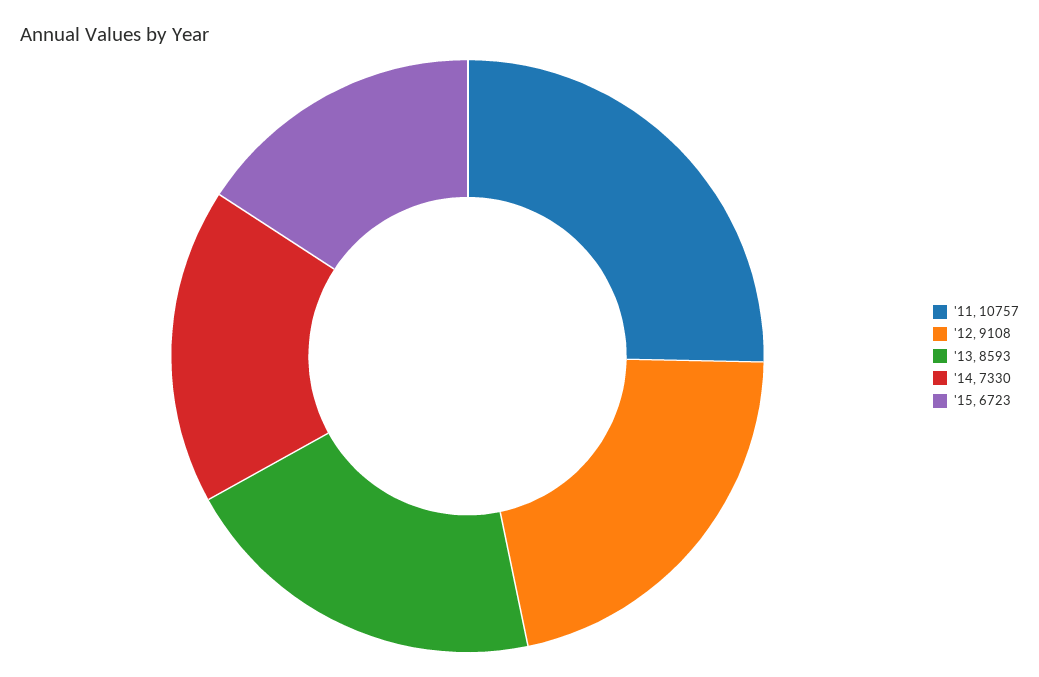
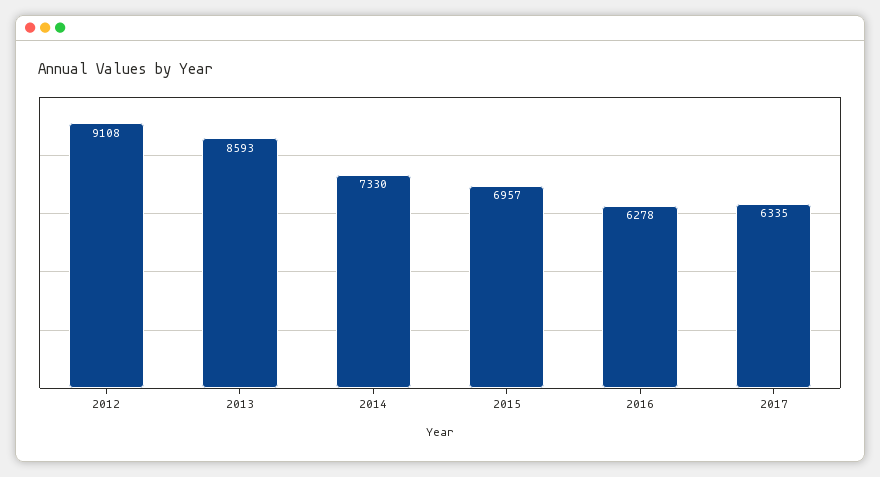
'11: 10757 -> none
'15: 6723 -> 6957
2016: none -> 6278
2017: none -> 6335

